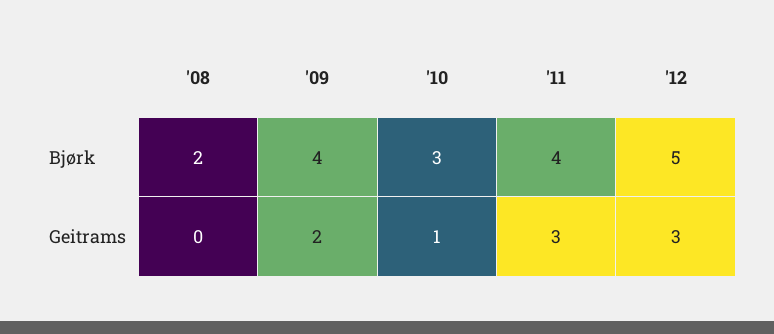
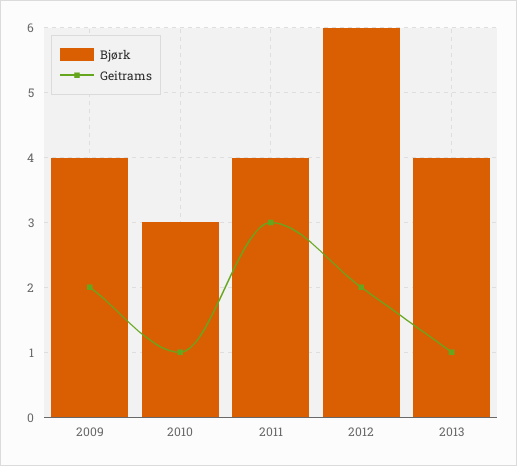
Bjørk, '08: 2 -> none
Bjørk, '12: 5 -> 6
Geitrams, '08: 0 -> none
Geitrams, '12: 3 -> 2
Bjørk, 2013: none -> 4
Geitrams, 2013: none -> 1

